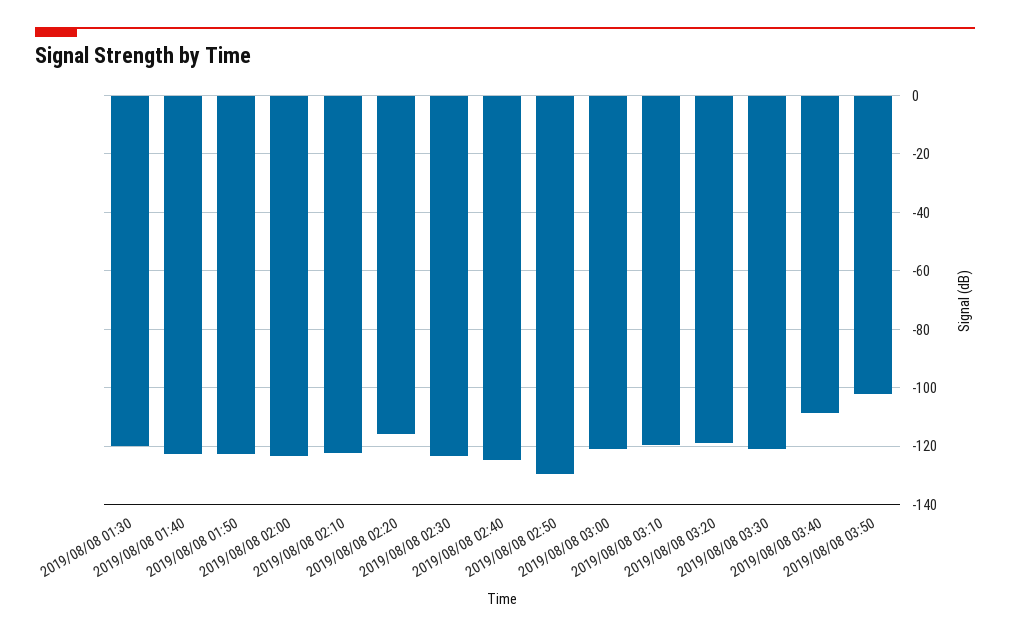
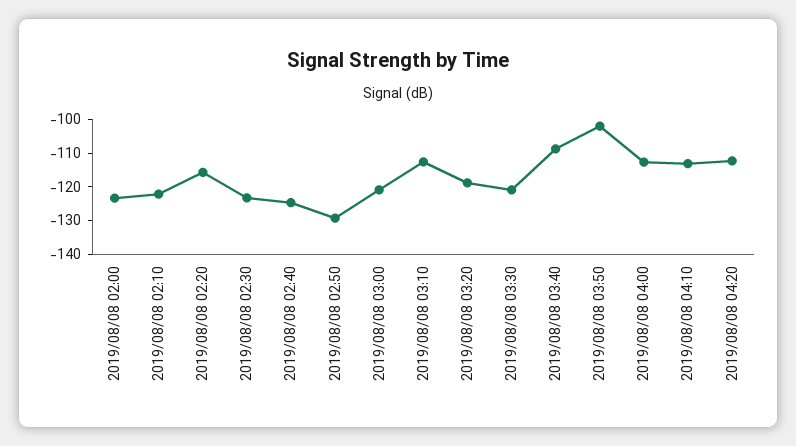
2019/08/08 01:30: -120 -> none
2019/08/08 01:40: -122.5 -> none
2019/08/08 01:50: -122.5 -> none
2019/08/08 03:10: -120 -> -112.5
2019/08/08 04:00: none -> -112.5
2019/08/08 04:10: none -> -112.5
2019/08/08 04:20: none -> -112.5

